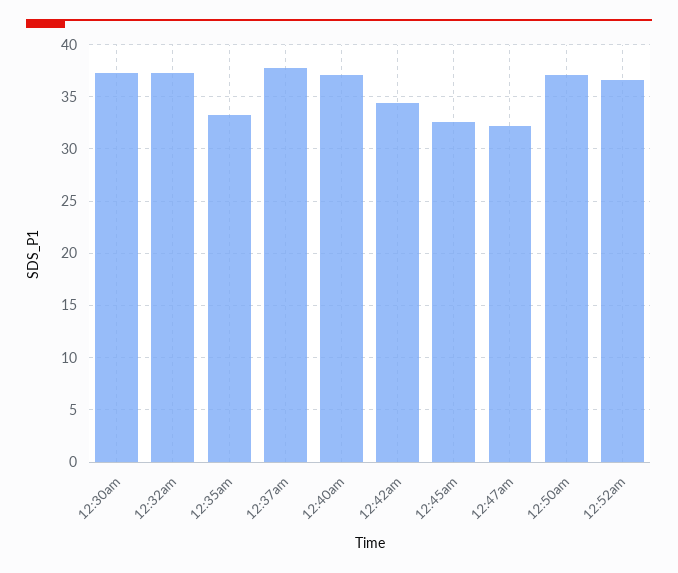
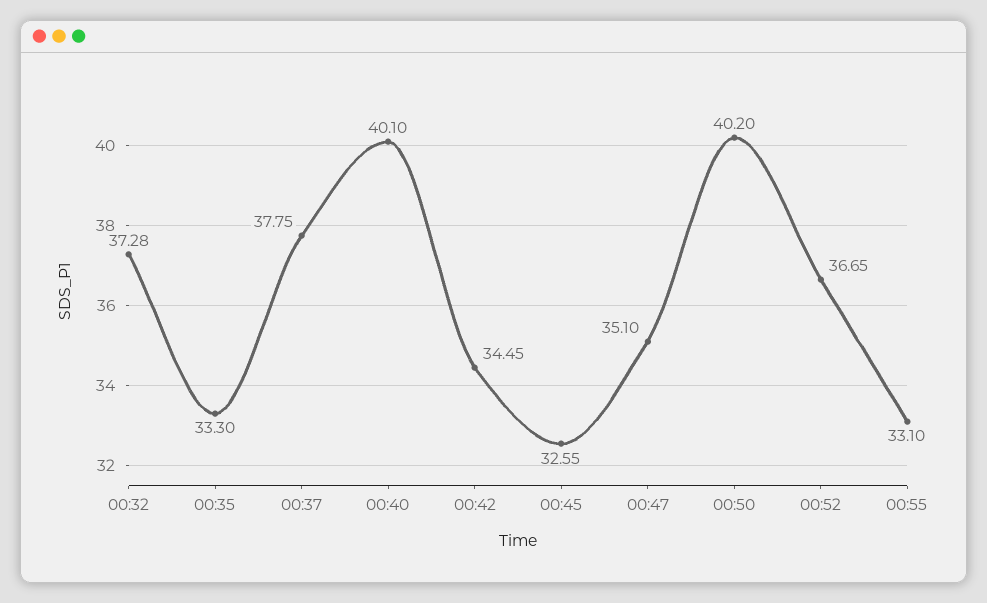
12:30am: 37 -> none
12:40am: 37 -> 40.1
12:47am: 32 -> 35.1
12:50am: 37 -> 40.2
00:55: none -> 33.1

